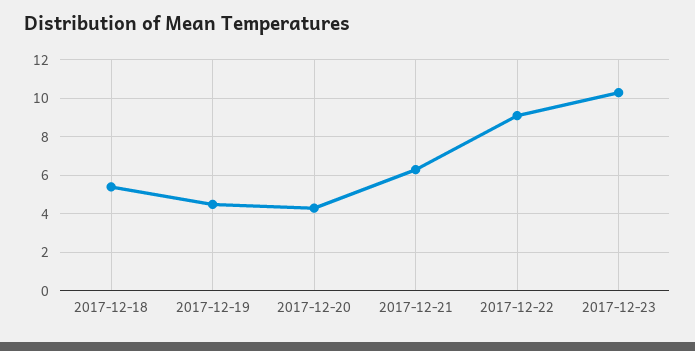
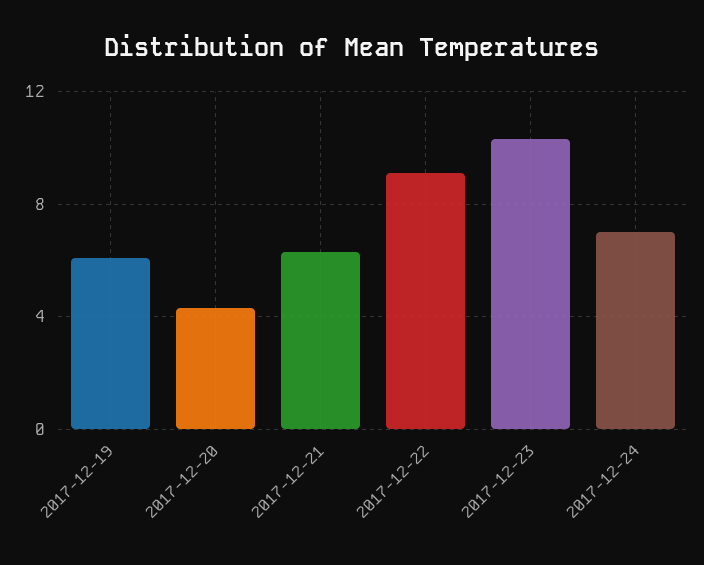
2017-12-18: 5.5 -> none
2017-12-19: 4.5 -> 6
2017-12-24: none -> 7

